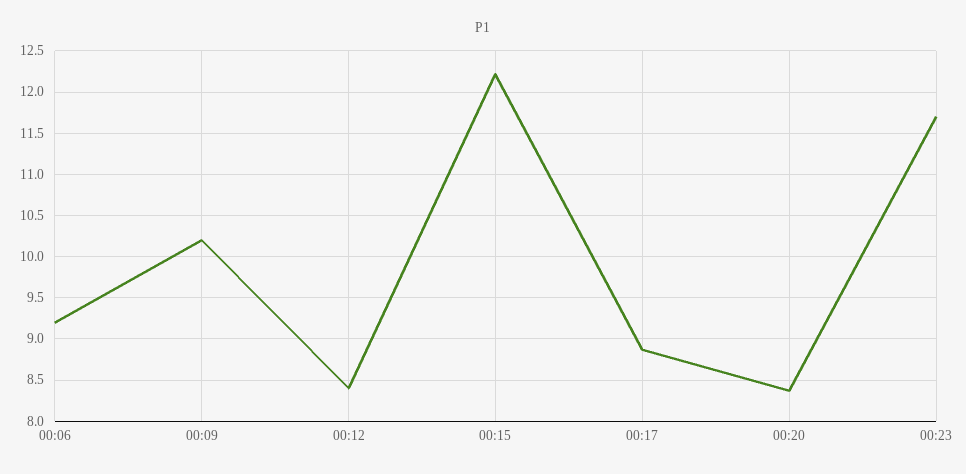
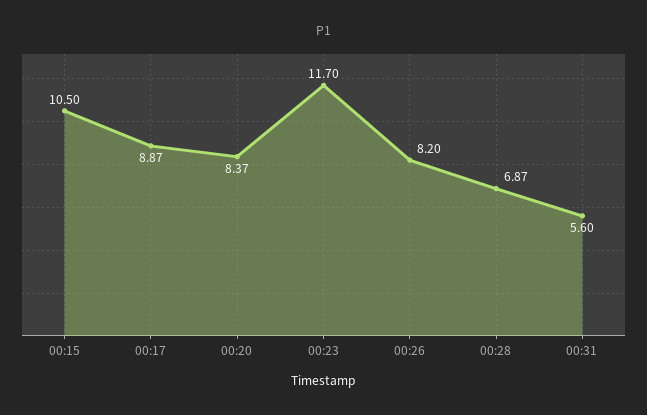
00:06: 9.2 -> none
00:09: 10.2 -> none
00:12: 8.4 -> none
00:15: 12.2 -> 10.5
00:26: none -> 8.2
00:28: none -> 6.87
00:31: none -> 5.6

